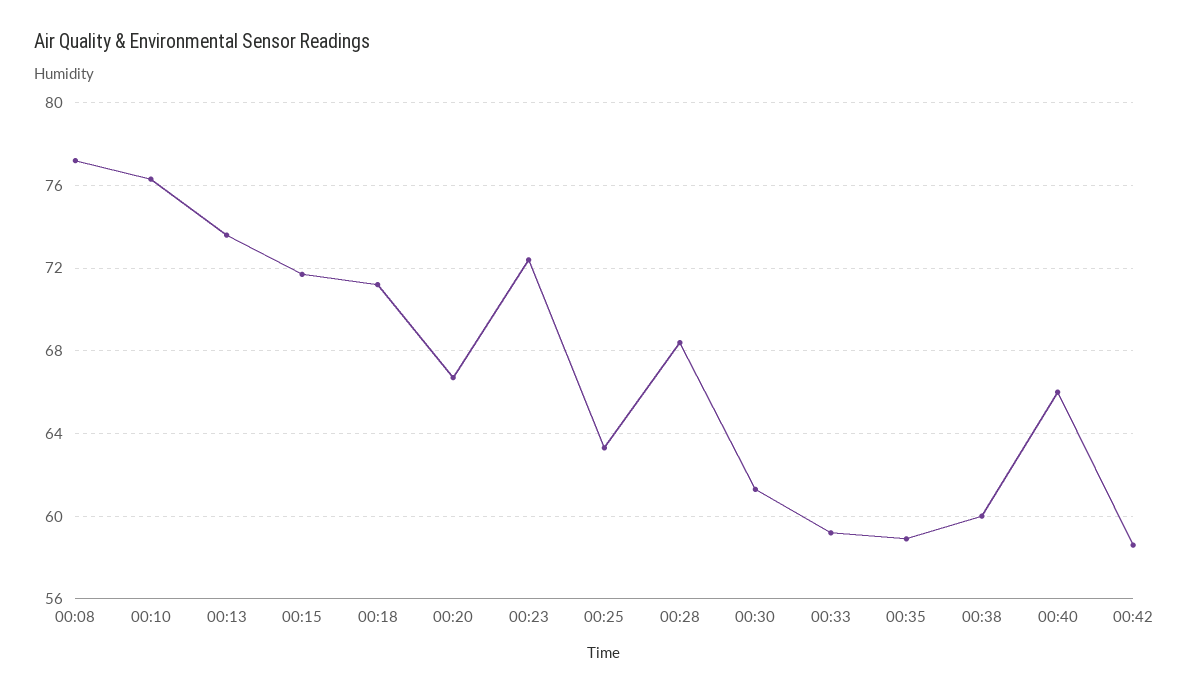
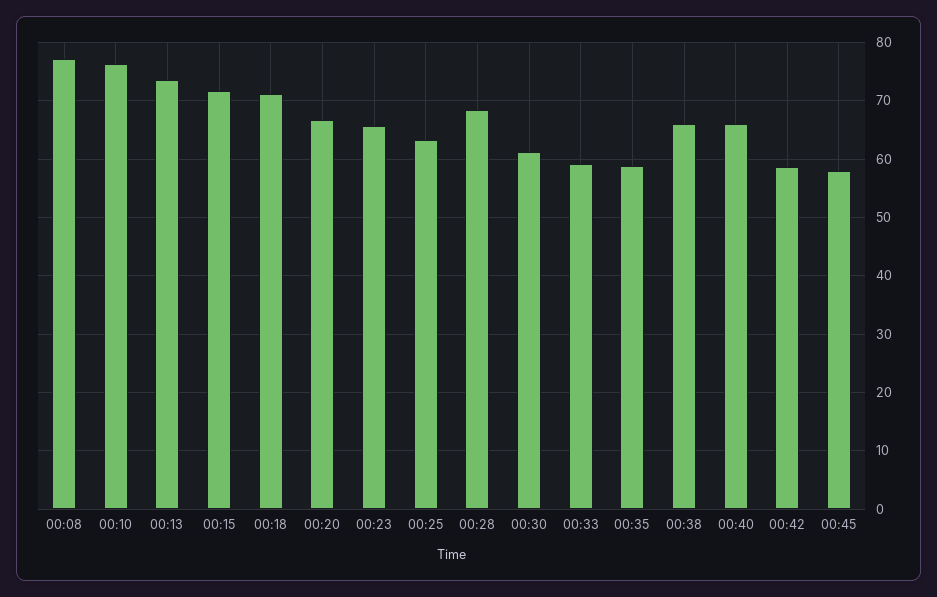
00:23: 72.5 -> 66
00:38: 60 -> 66
00:45: none -> 58

